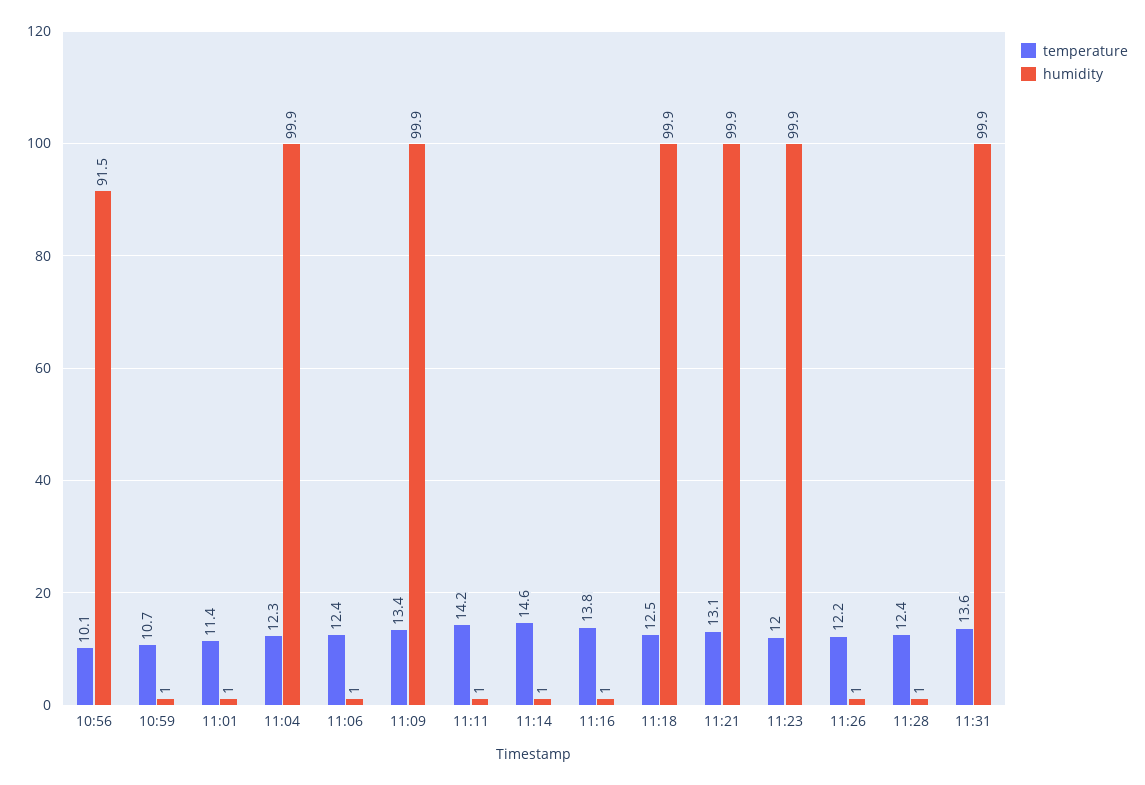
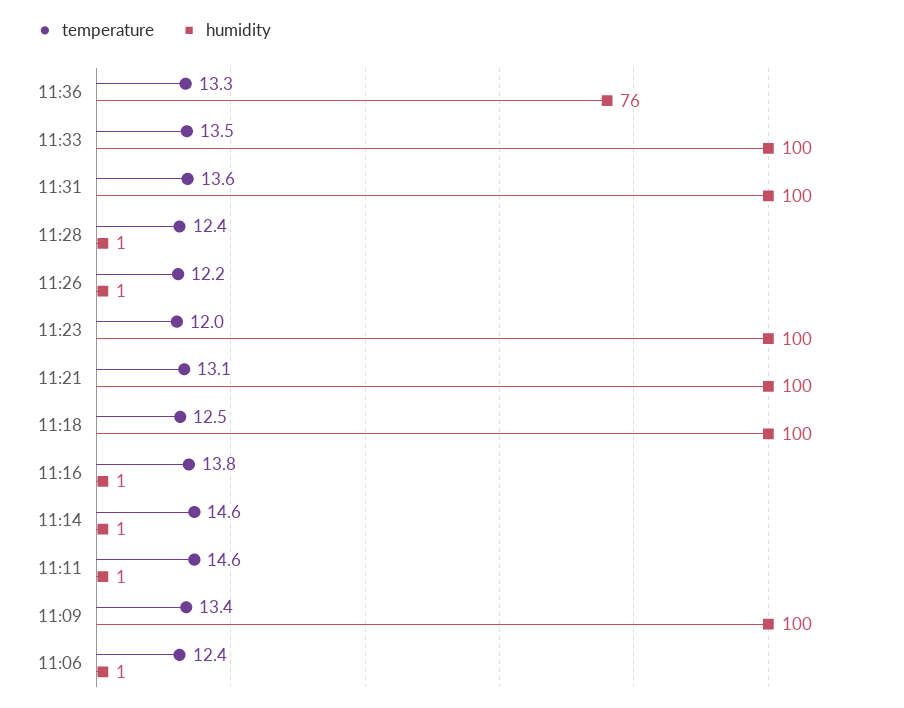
temperature, 10:56: 10.1 -> none
humidity, 10:56: 91.5 -> none
temperature, 10:59: 10.7 -> none
humidity, 10:59: 1 -> none
temperature, 11:01: 11.4 -> none
humidity, 11:01: 1 -> none
temperature, 11:04: 12.3 -> none
humidity, 11:04: 99.9 -> none
temperature, 11:11: 14.2 -> 14.6
temperature, 11:36: none -> 13.3
humidity, 11:36: none -> 76
temperature, 11:33: none -> 13.5
humidity, 11:33: none -> 100

